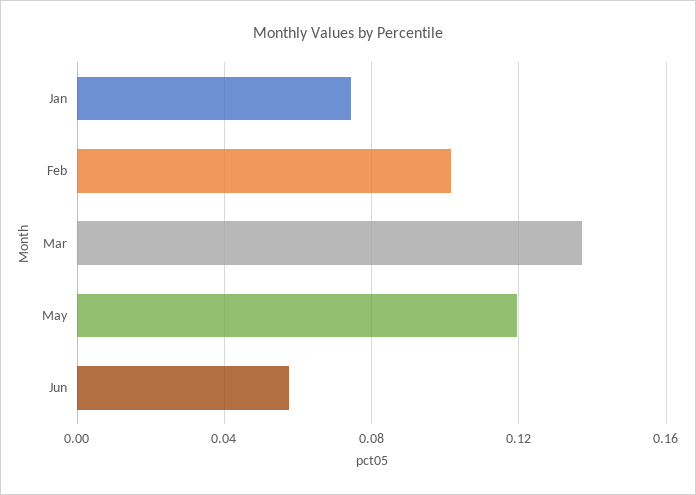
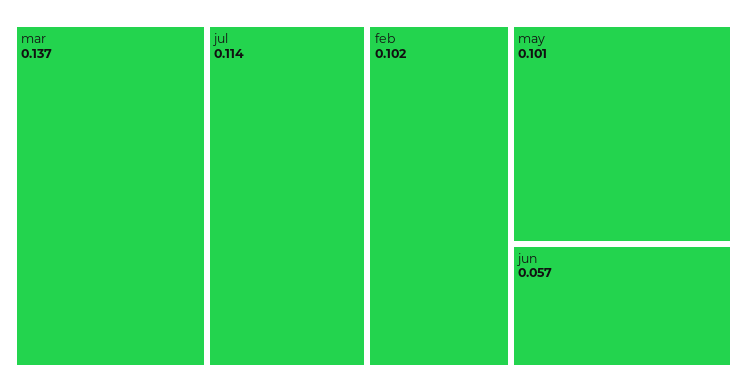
Jan: 0.075 -> none
May: 0.12 -> 0.101
jul: none -> 0.114

